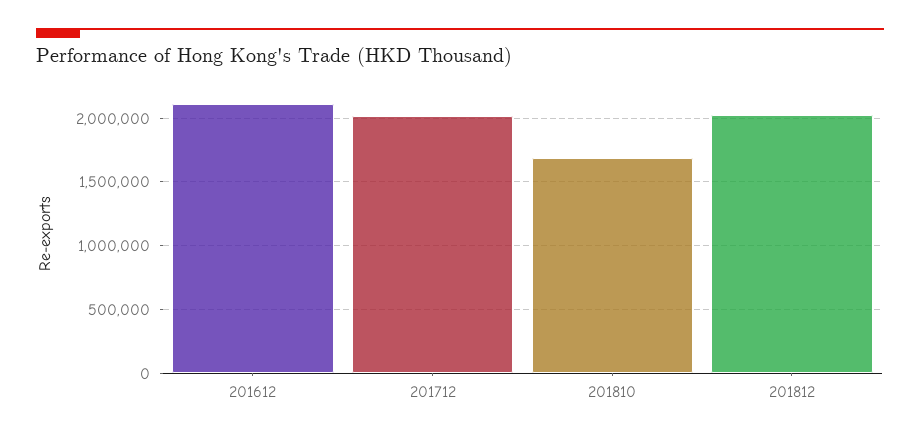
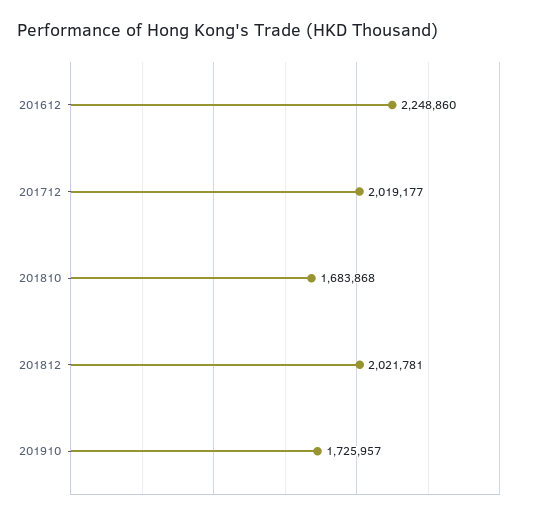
201612: 2100000 -> 2248860
201910: none -> 1725957

